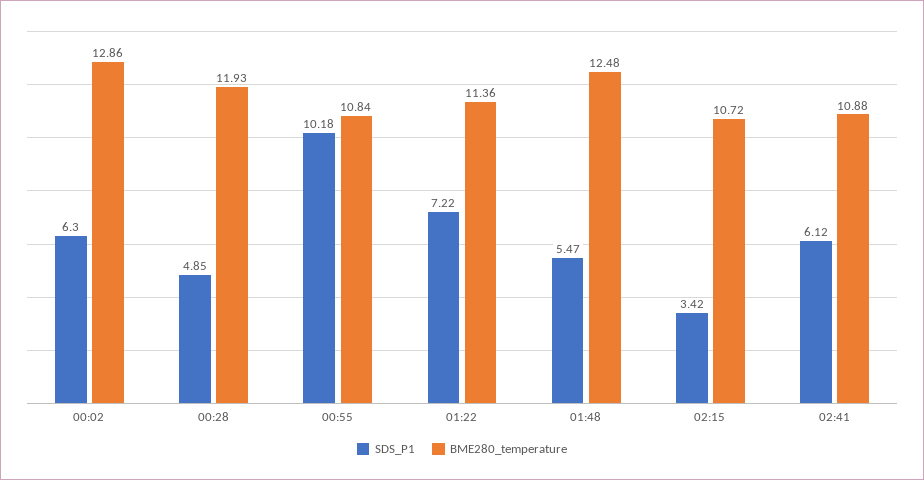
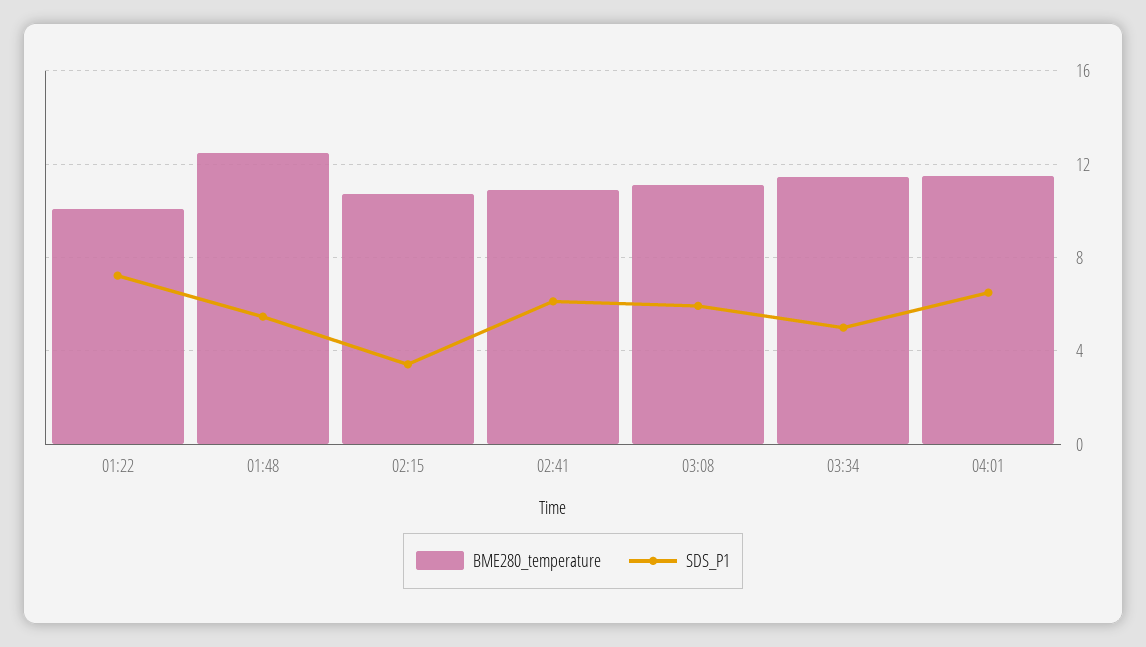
SDS_P1, 00:02: 6.3 -> none
BME280_temperature, 00:02: 12.86 -> none
SDS_P1, 00:28: 4.85 -> none
BME280_temperature, 00:28: 11.93 -> none
SDS_P1, 00:55: 10.18 -> none
BME280_temperature, 00:55: 10.84 -> none
BME280_temperature, 01:22: 11.36 -> 10
BME280_temperature, 03:08: none -> 11
SDS_P1, 03:08: none -> 6
BME280_temperature, 03:34: none -> 11.5
SDS_P1, 03:34: none -> 5
BME280_temperature, 04:01: none -> 11.5
SDS_P1, 04:01: none -> 6.5

